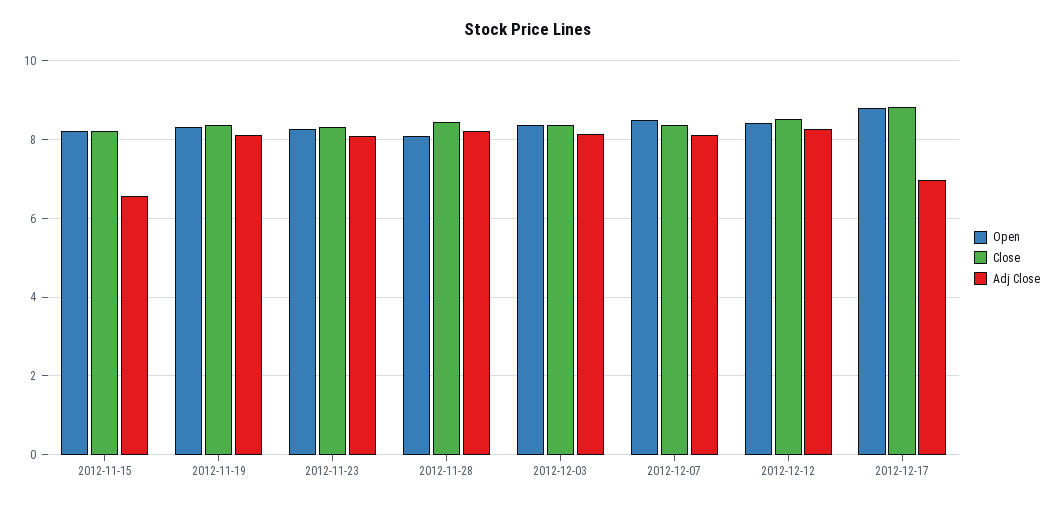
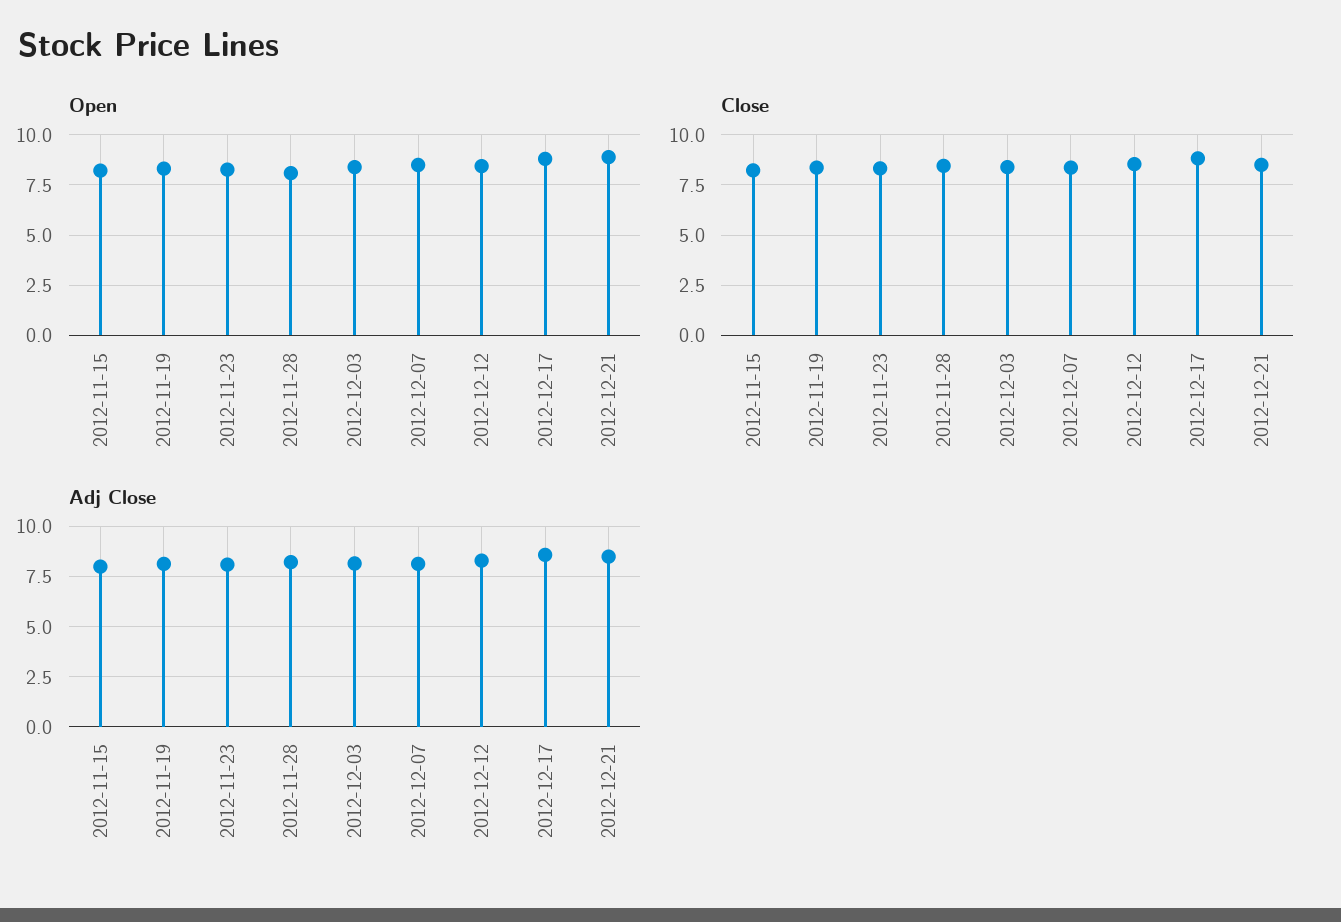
Adj Close, 2012-11-15: 6.6 -> 8
Adj Close, 2012-12-17: 7 -> 8.5
Open, 2012-12-21: none -> 9
Close, 2012-12-21: none -> 8.5
Adj Close, 2012-12-21: none -> 8.5

